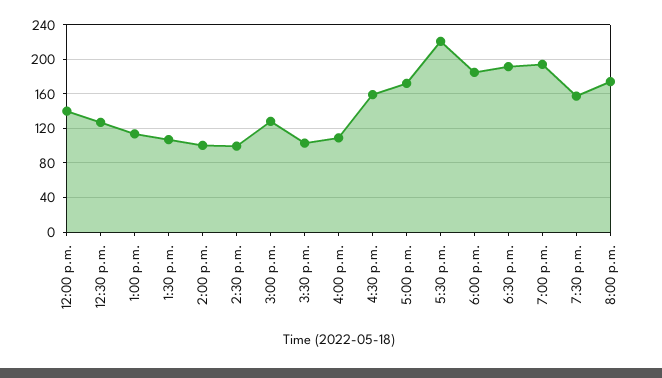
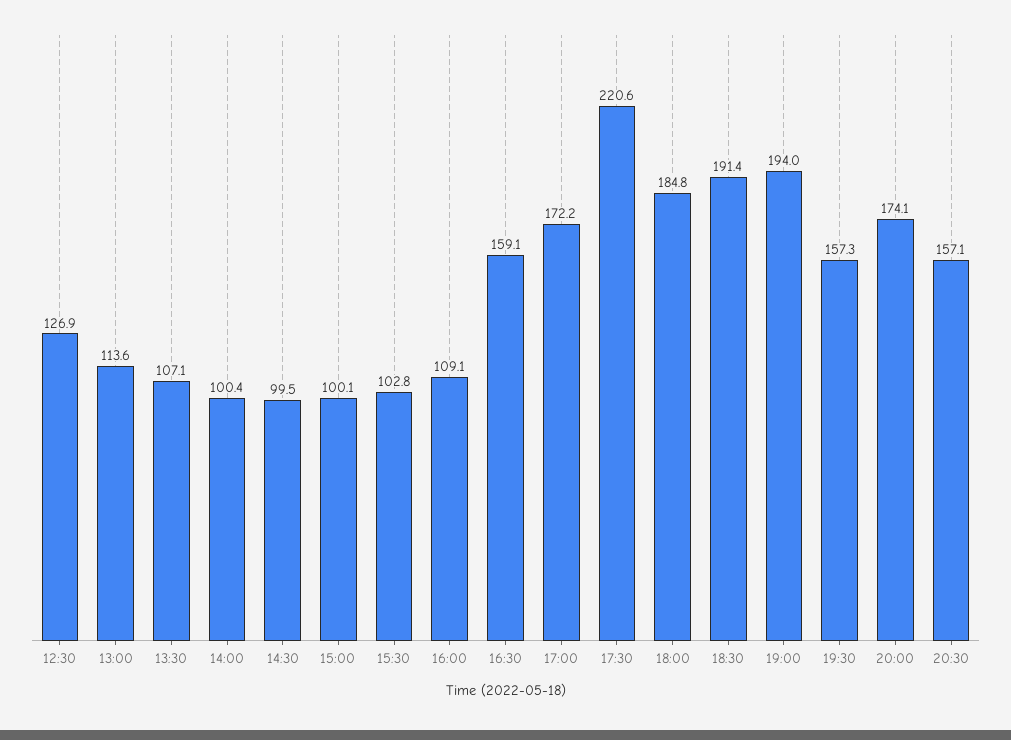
12:00 p.m.: 140 -> none
3:00 p.m.: 130 -> 100.1
20:30: none -> 157.1

